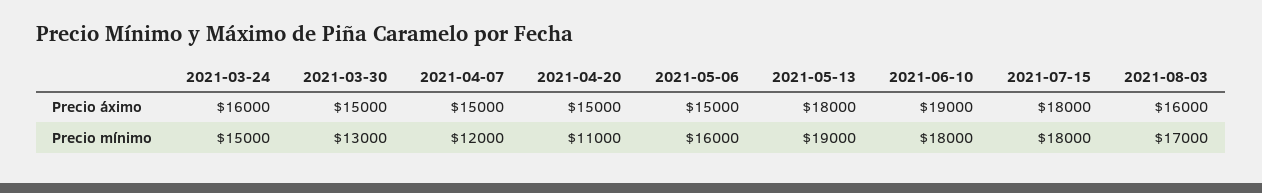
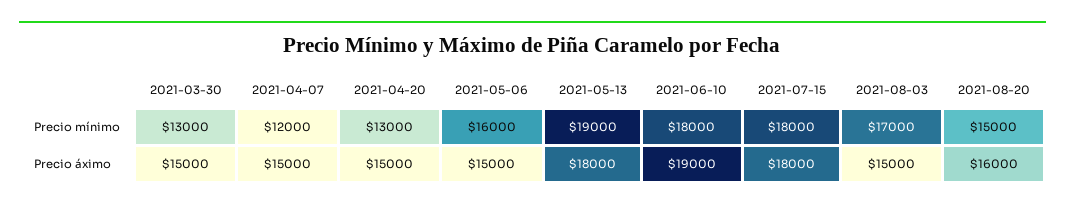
2021-03-24, Precio áximo: 16000 -> none
2021-08-03, Precio áximo: 16000 -> 15000
2021-03-24, Precio mínimo: 15000 -> none
2021-04-20, Precio mínimo: 11000 -> 13000
2021-08-20, Precio mínimo: none -> 15000
2021-08-20, Precio áximo: none -> 16000

